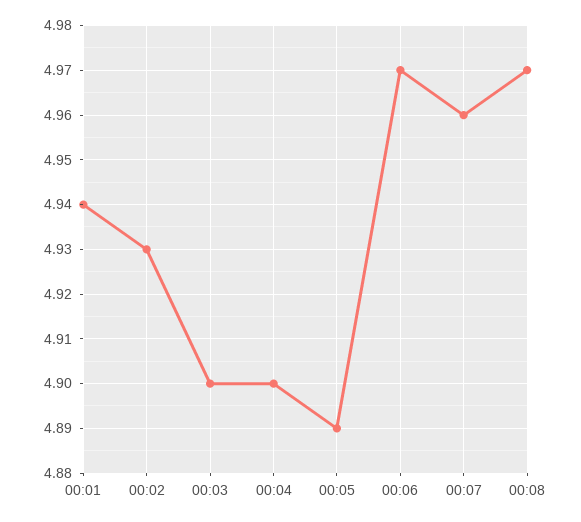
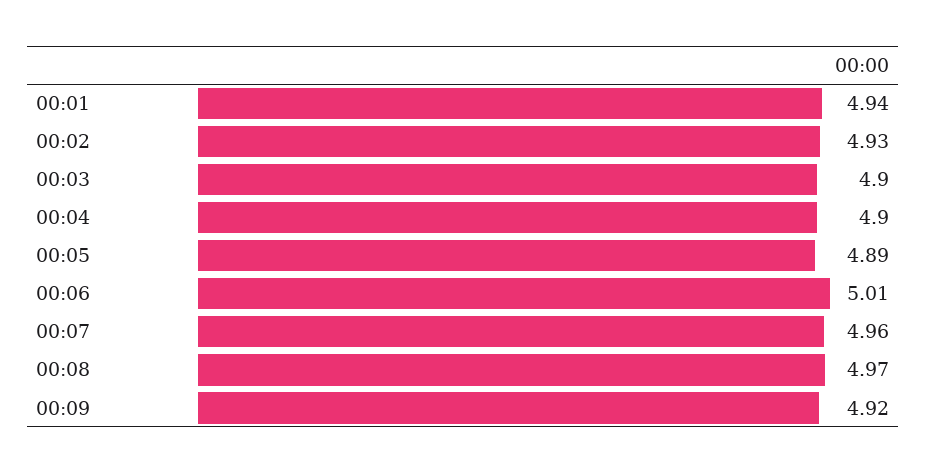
00:06: 4.97 -> 5.01
00:09: none -> 4.92

